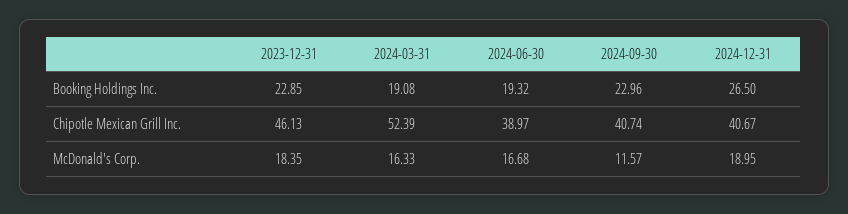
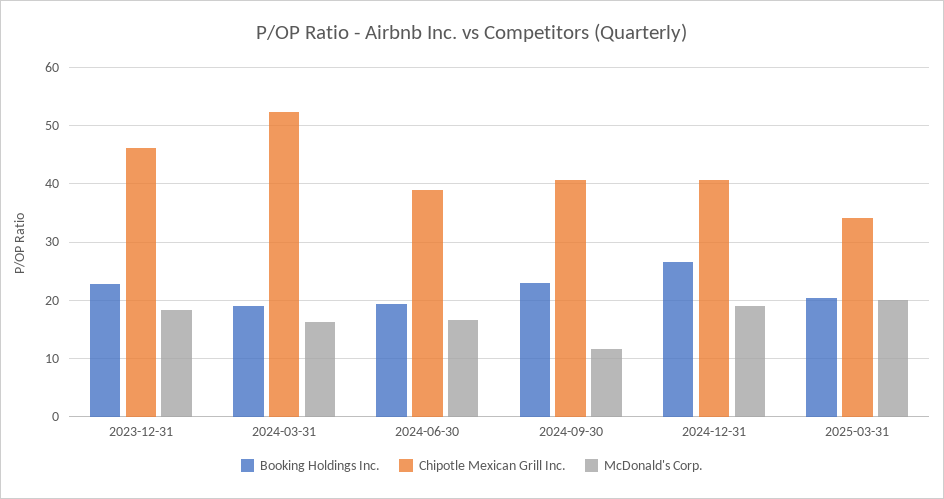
Booking Holdings Inc., 2025-03-31: none -> 20
Chipotle Mexican Grill Inc., 2025-03-31: none -> 34
McDonald's Corp., 2025-03-31: none -> 20

